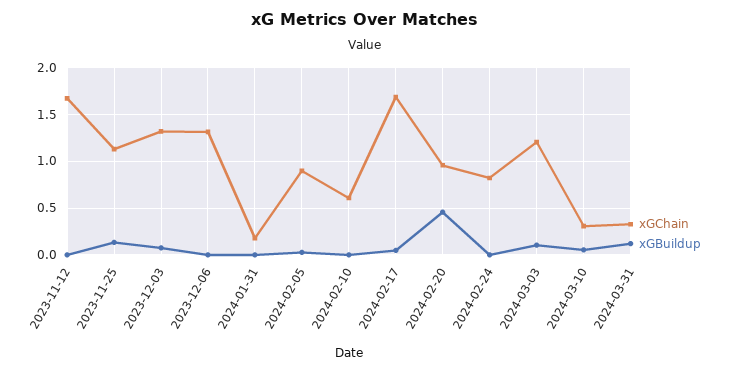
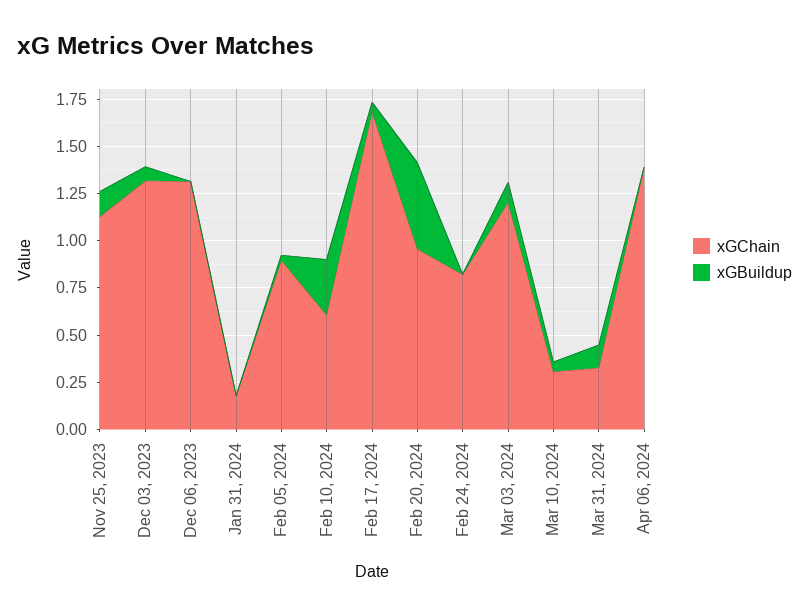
xGChain, 2023-11-12: 1.7 -> none
xGBuildup, 2023-11-12: 0 -> none
xGBuildup, 2024-02-10: 0 -> 0.3
xGChain, Apr 06, 2024: none -> 1.4
xGBuildup, Apr 06, 2024: none -> 0

